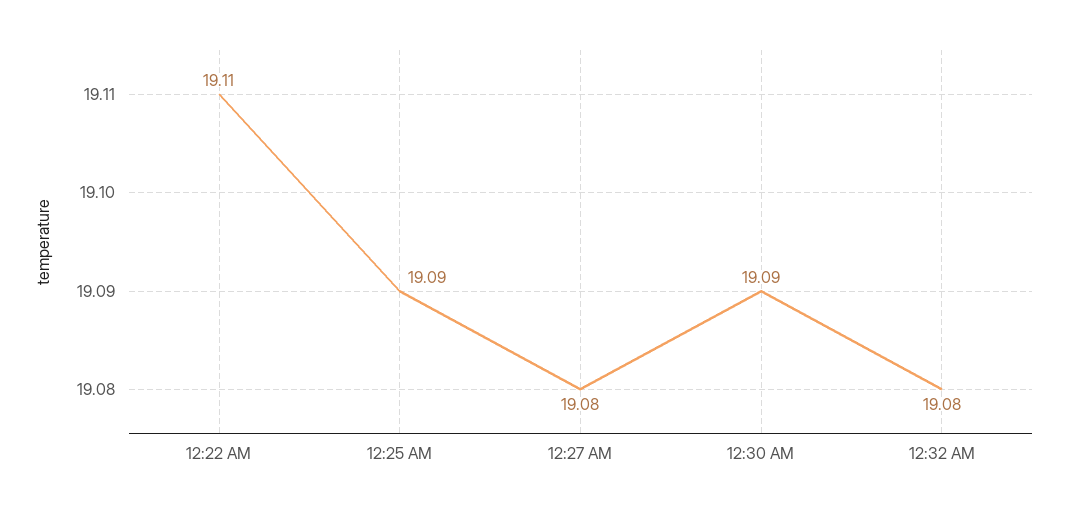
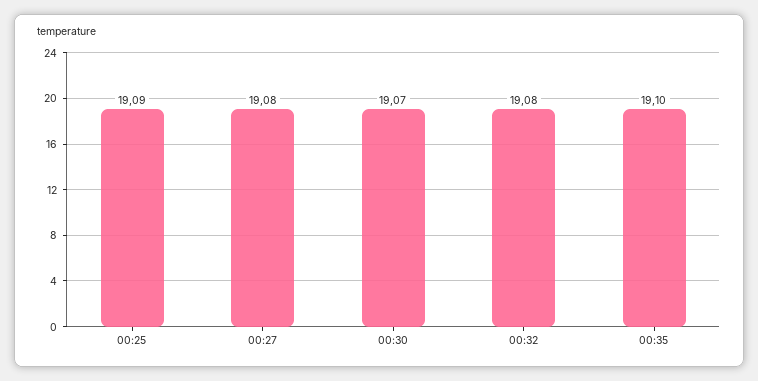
12:22 AM: 19.11 -> none
12:30 AM: 19.09 -> 19.07
00:35: none -> 19.1

